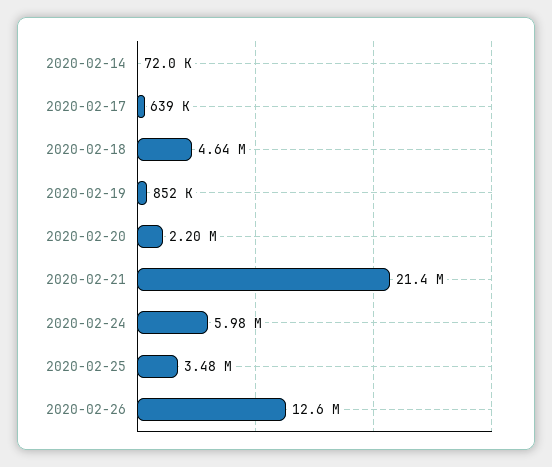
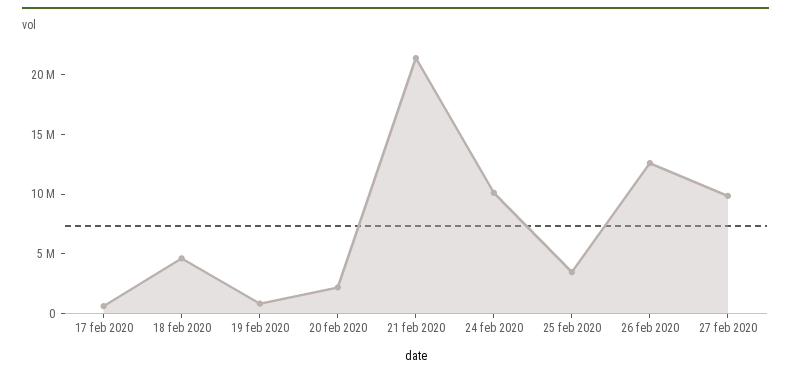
2020-02-14: 72000 -> none
2020-02-24: 5980000 -> 10000000
27 feb 2020: none -> 10000000

